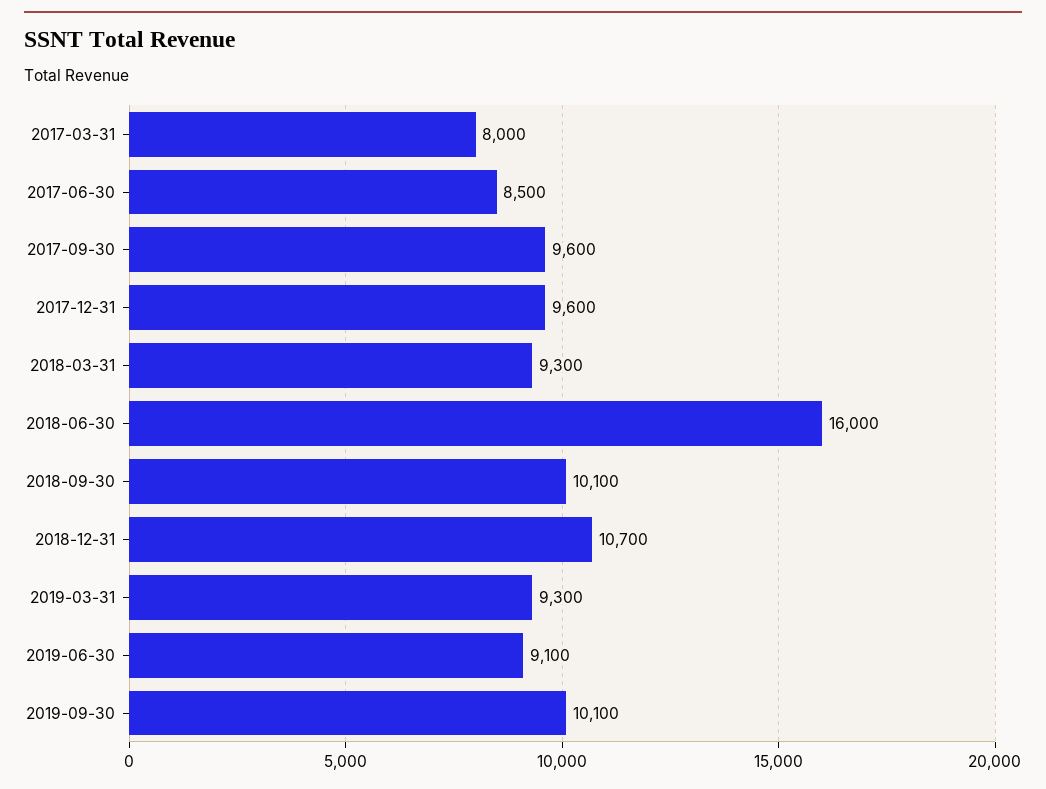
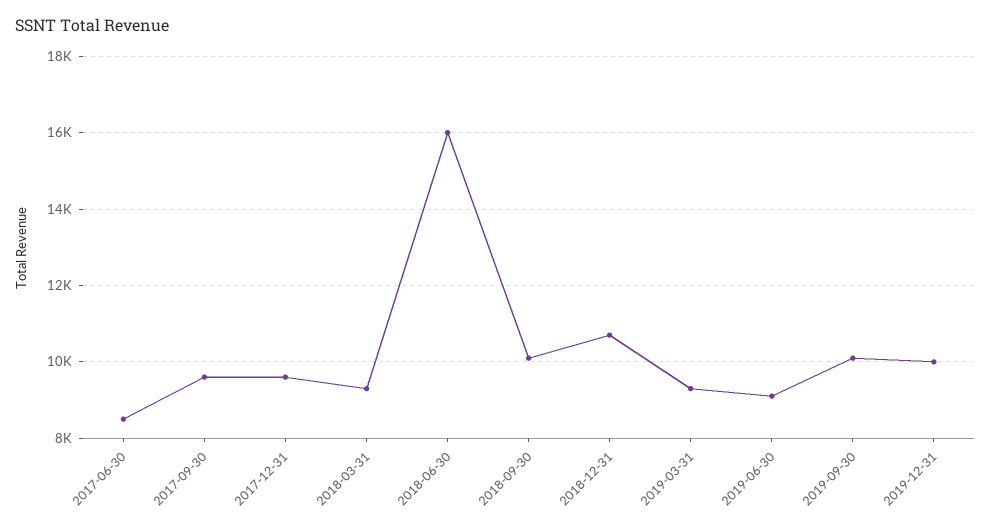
2017-03-31: 8000 -> none
2019-12-31: none -> 10000

